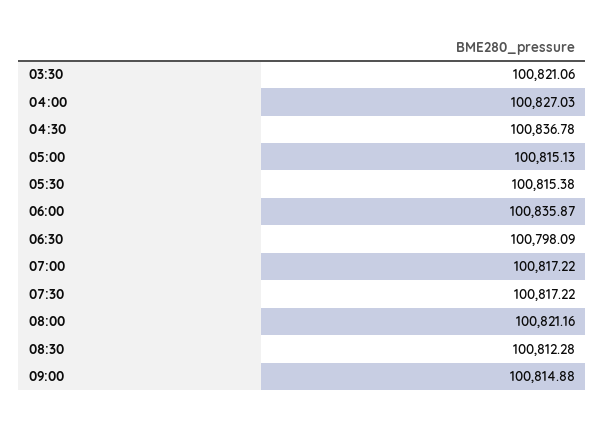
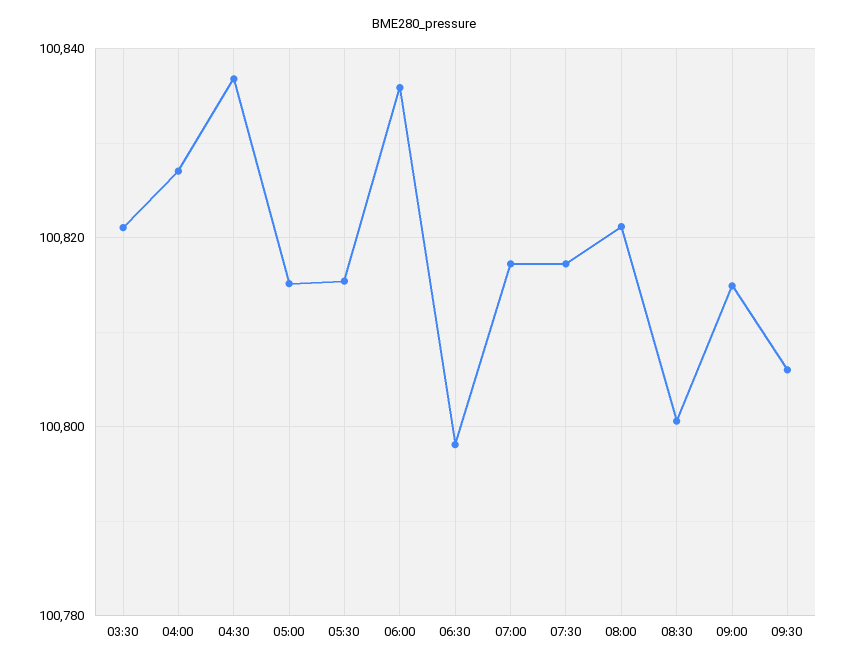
08:30: 100812.28 -> 100800
09:30: none -> 100806

